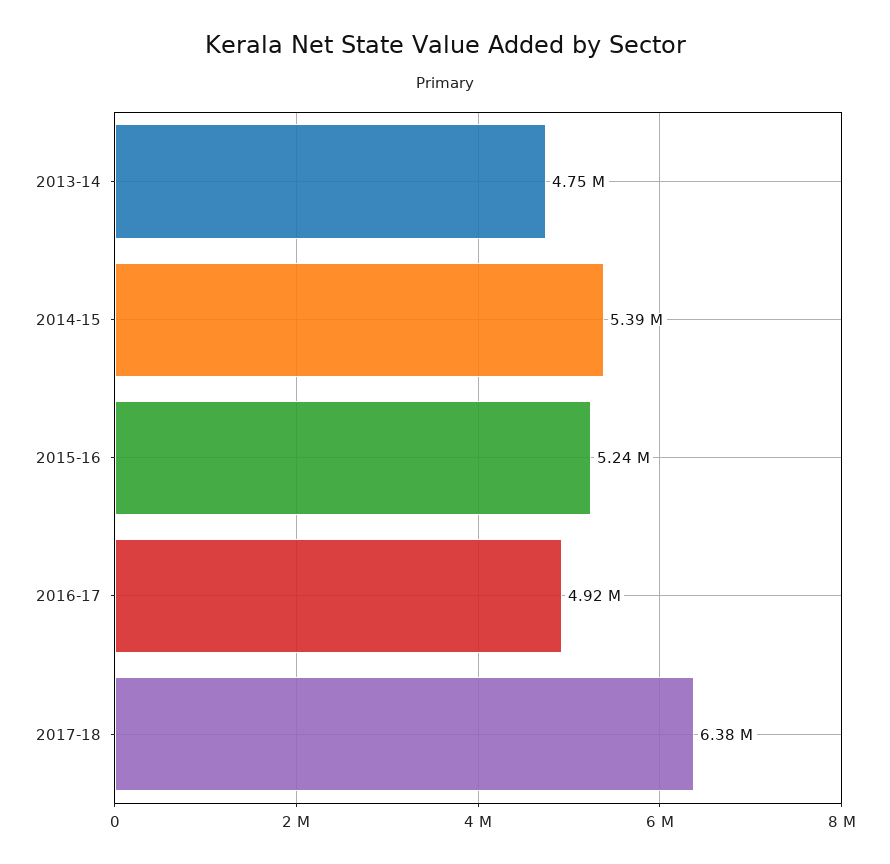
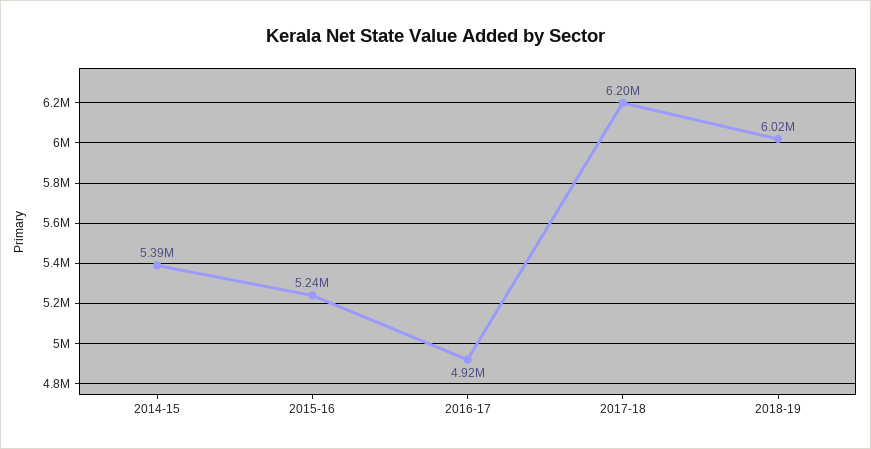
2013-14: 4750000 -> none
2017-18: 6380000 -> 6200000
2018-19: none -> 6020000

